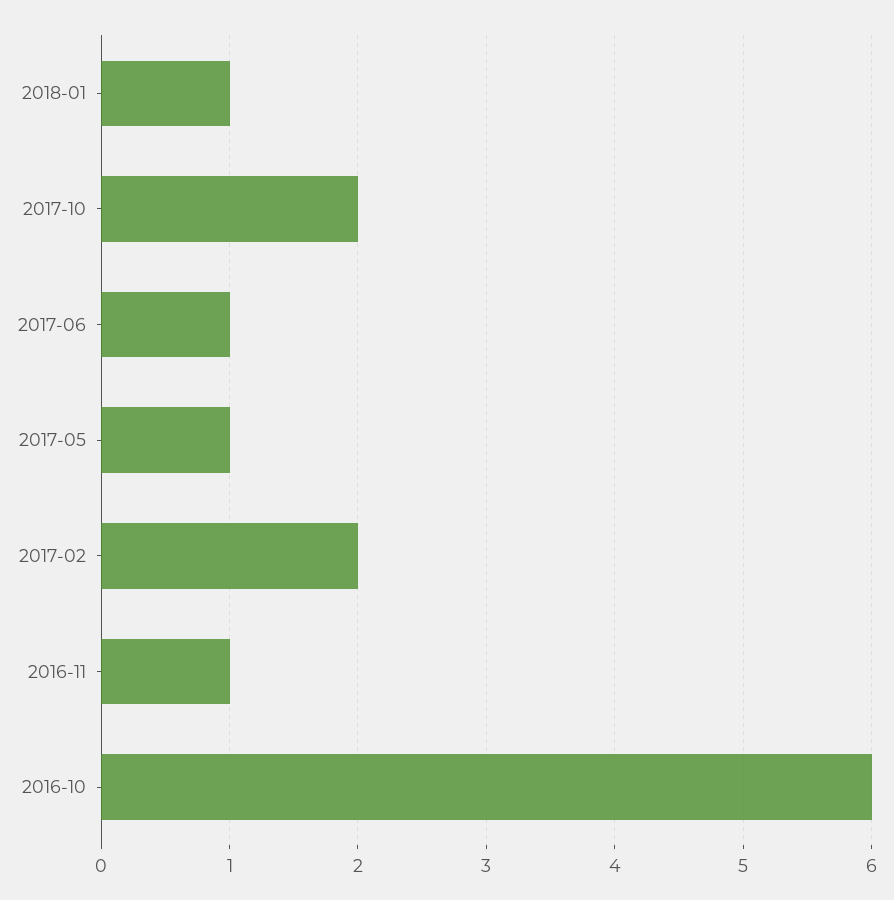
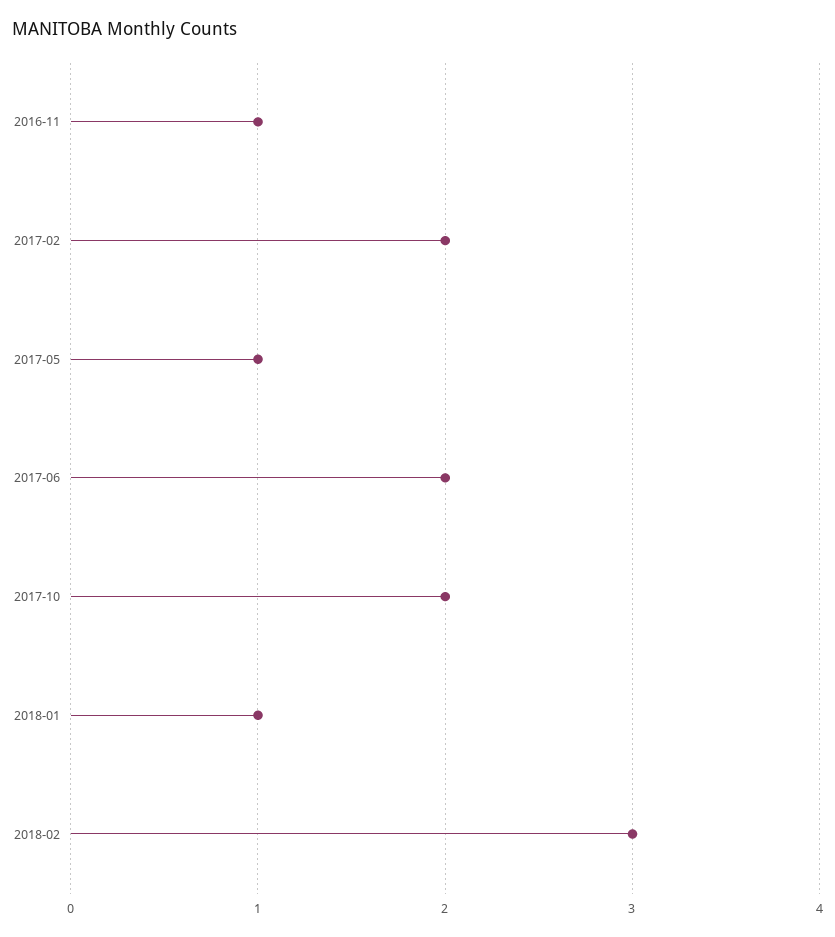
2017-06: 1 -> 2
2016-10: 6 -> none
2018-02: none -> 3

